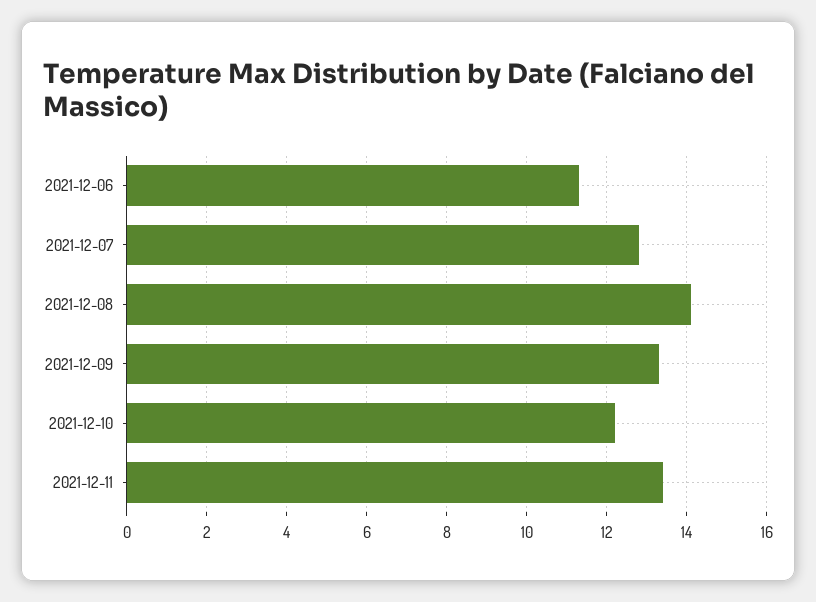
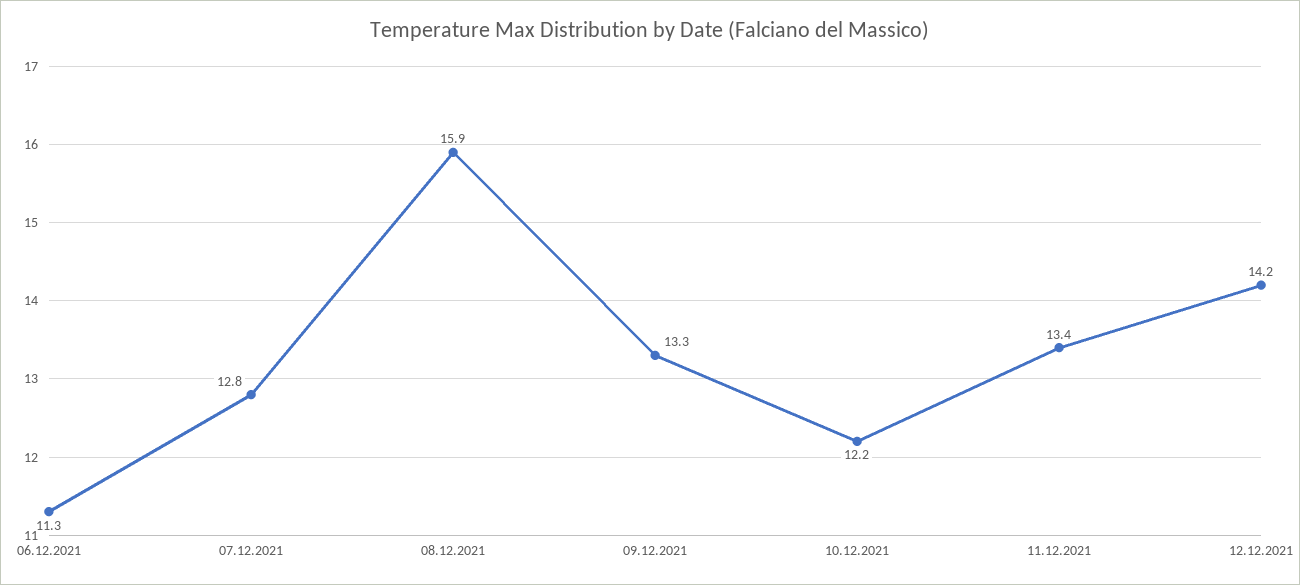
2021-12-08: 14 -> 15.9
12.12.2021: none -> 14.2

